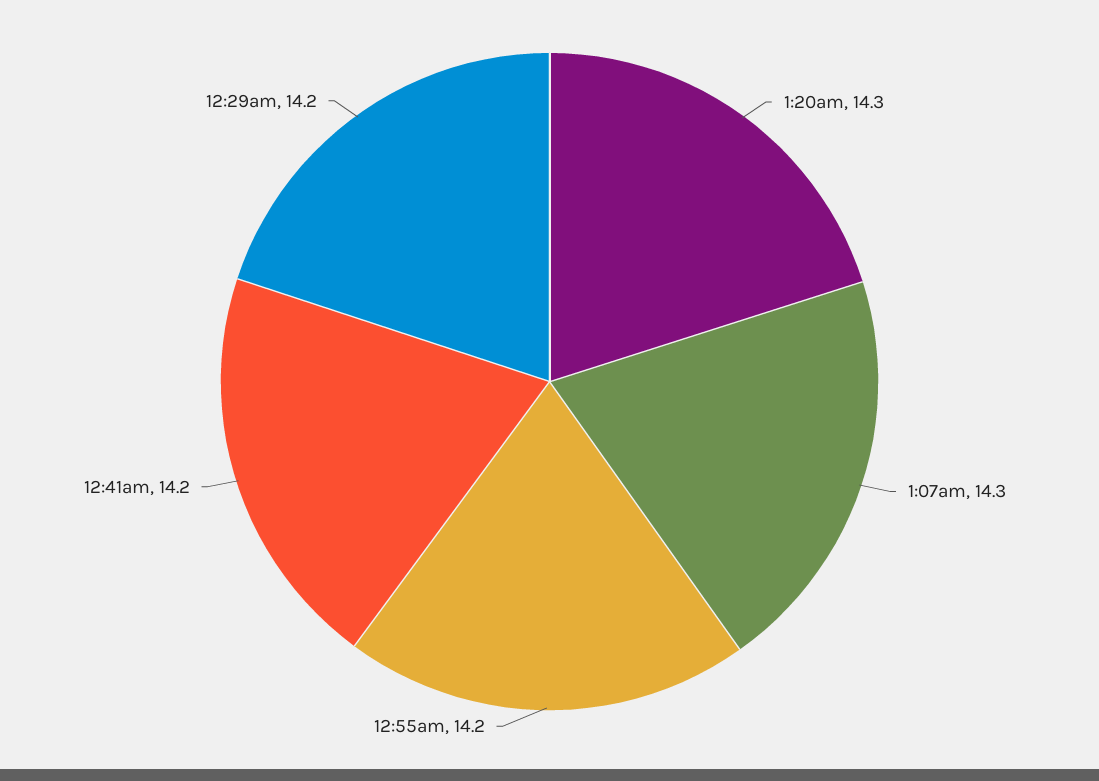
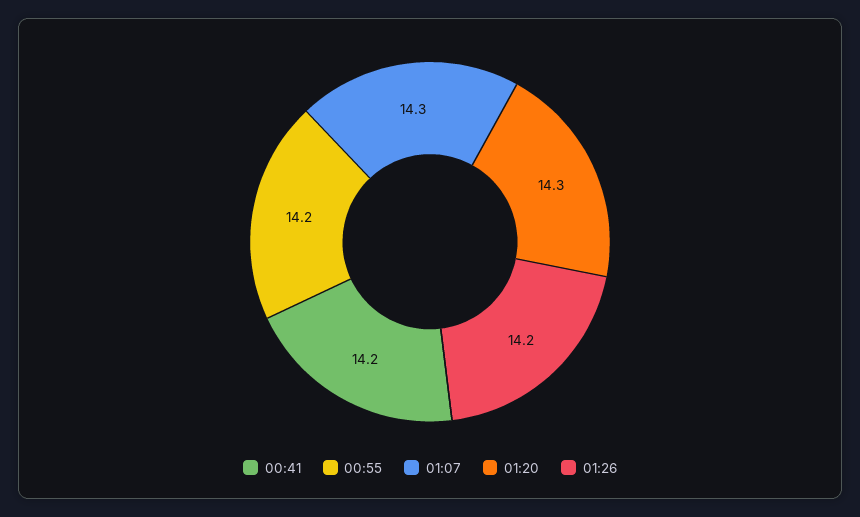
12:29am: 14.2 -> none
01:26: none -> 14.2

